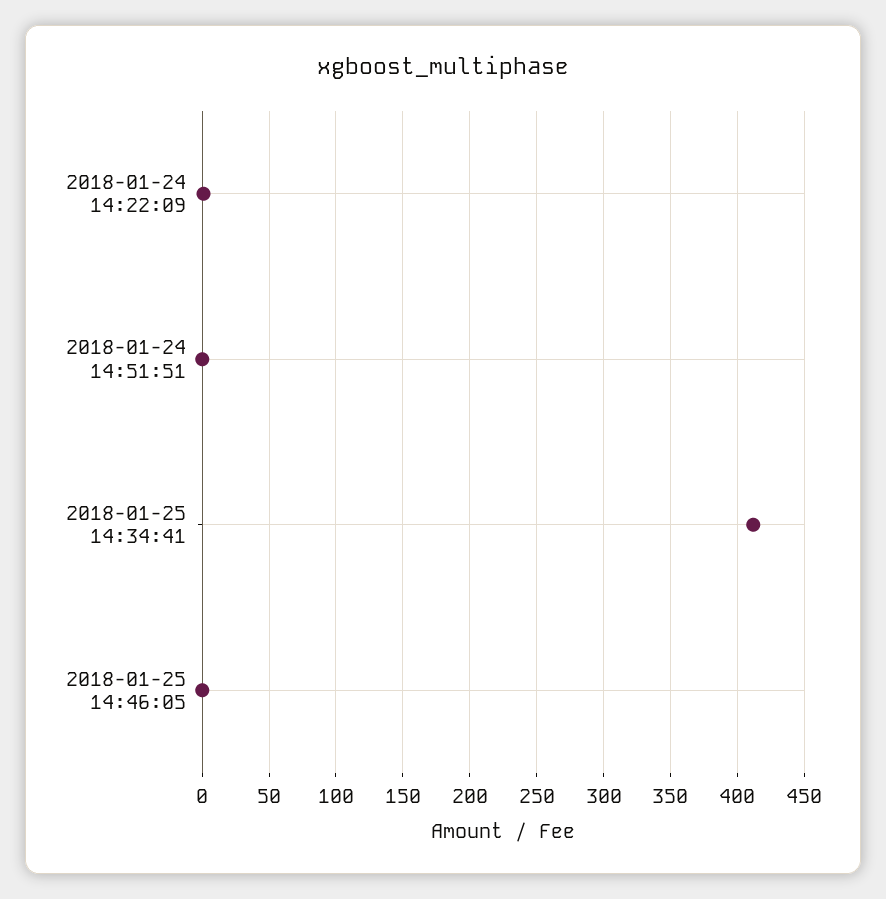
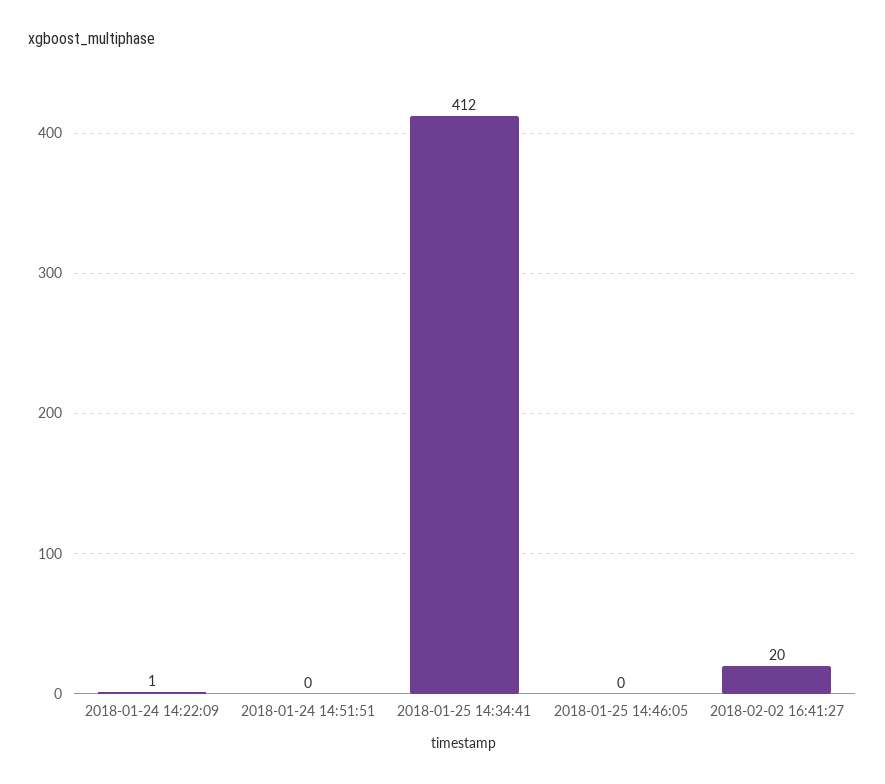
2018-02-02 16:41:27: none -> 20

